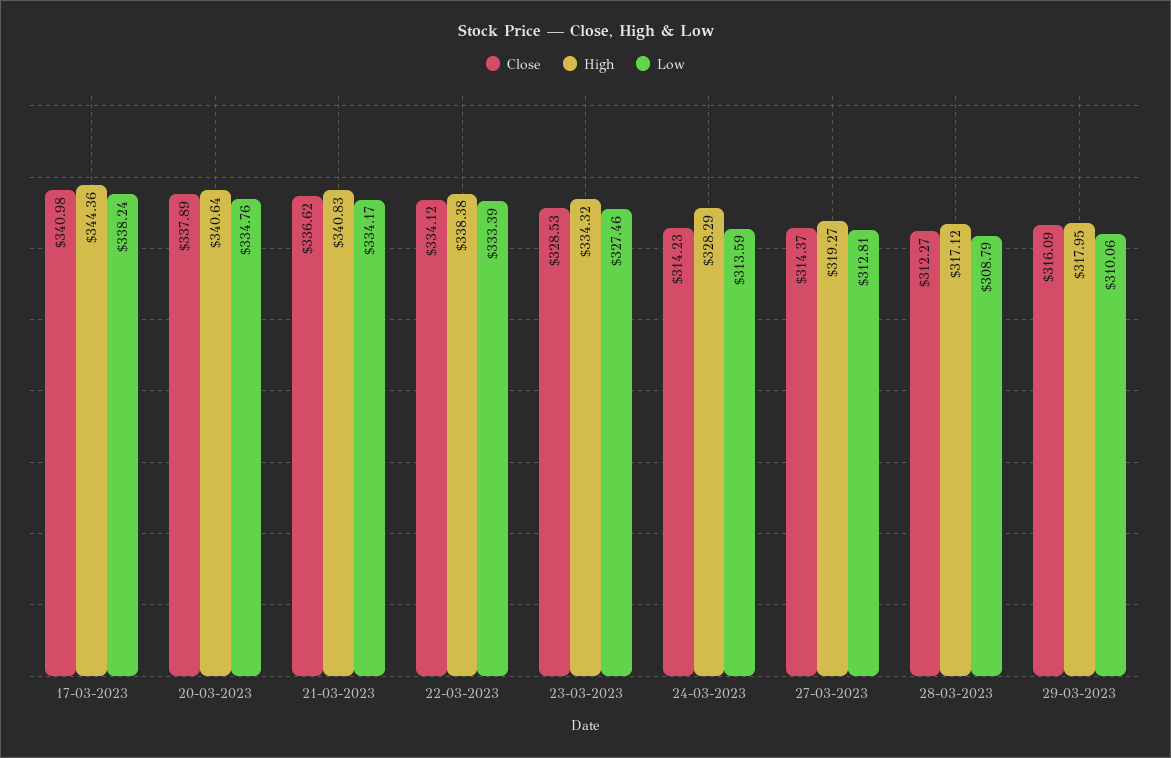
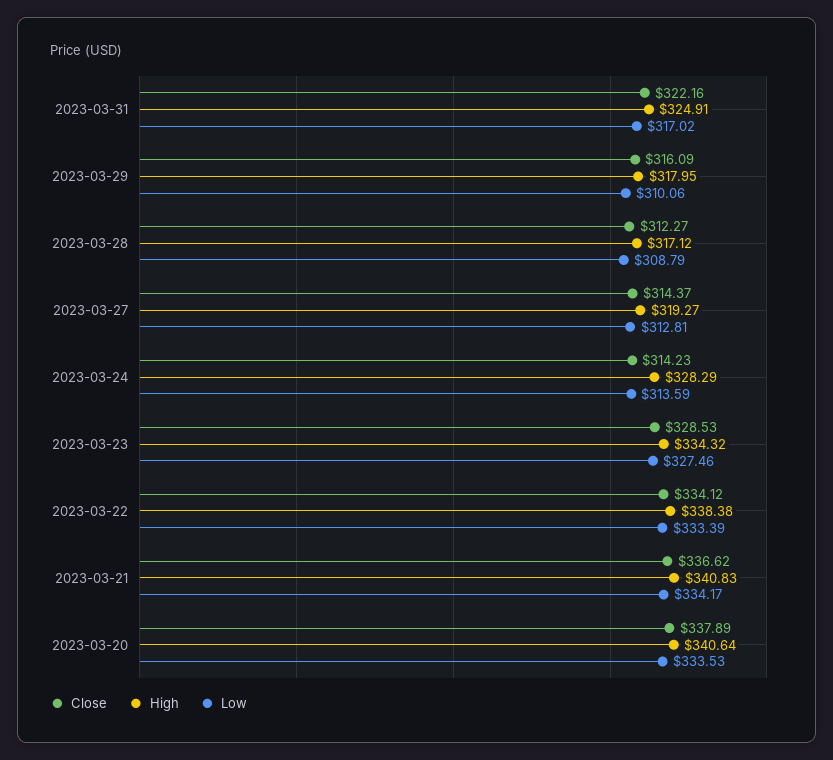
Close, 17-03-2023: 340.98 -> none
High, 17-03-2023: 344.36 -> none
Low, 17-03-2023: 338.24 -> none
Low, 20-03-2023: 334.76 -> 333.53
Close, 2023-03-31: none -> 322.16
High, 2023-03-31: none -> 324.91
Low, 2023-03-31: none -> 317.02

